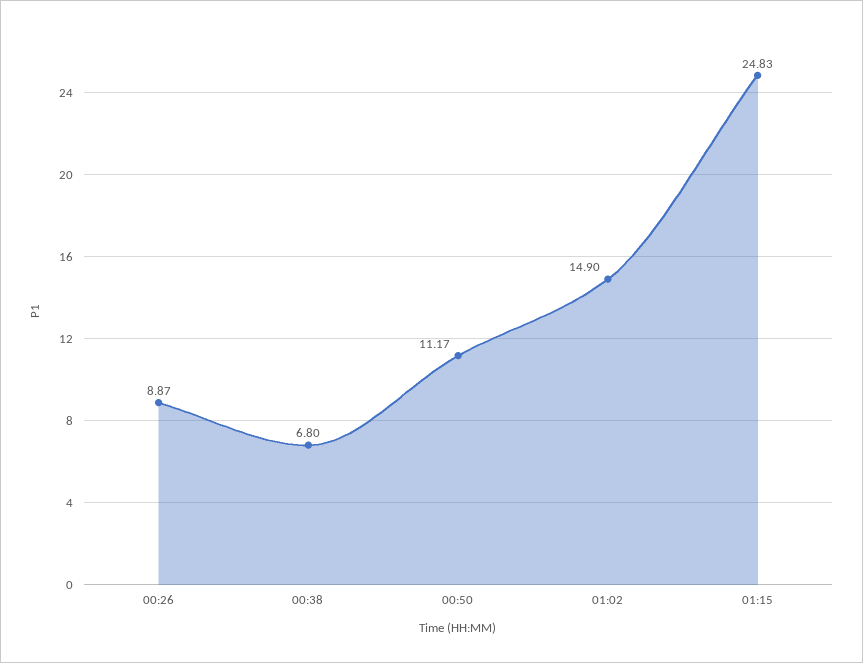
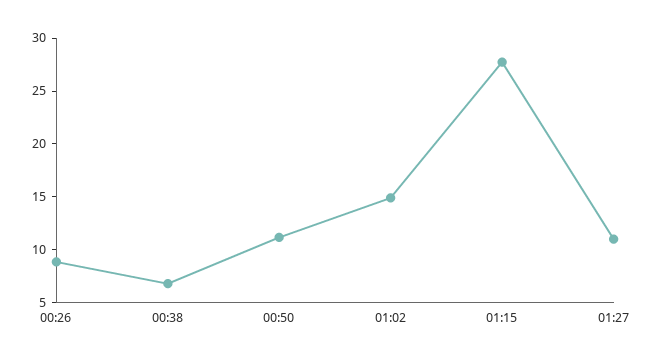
01:15: 24.83 -> 28
01:27: none -> 11

